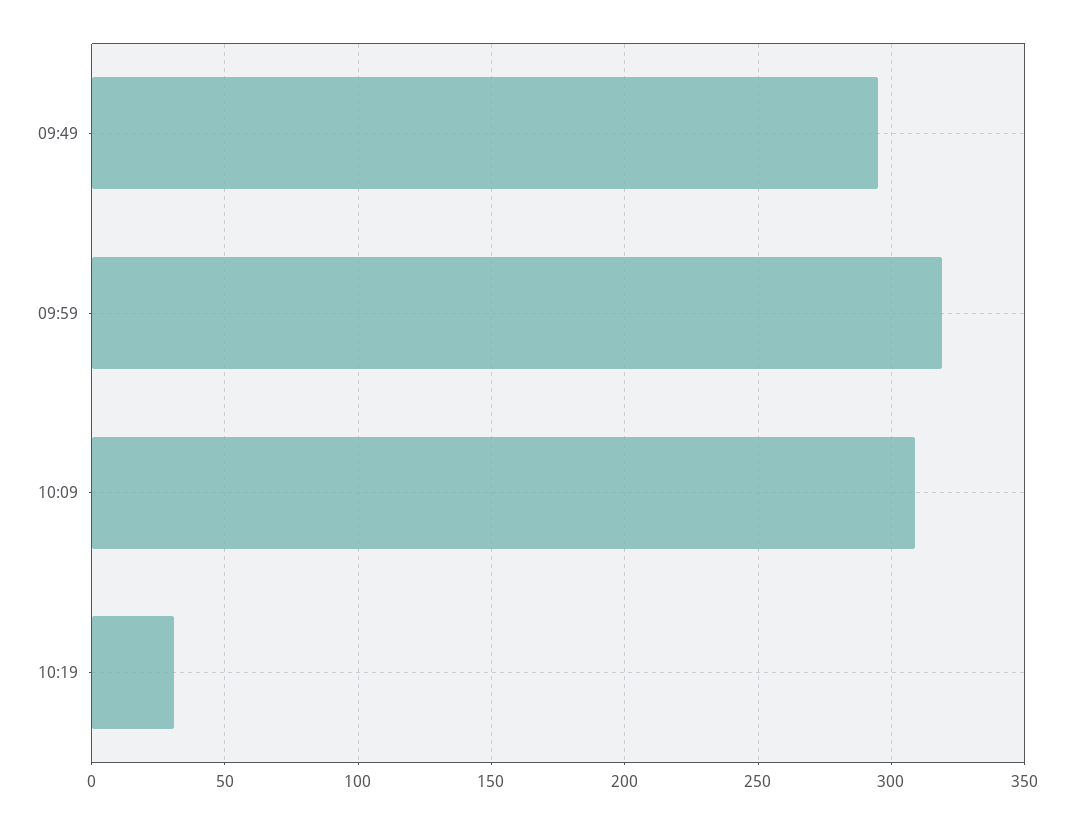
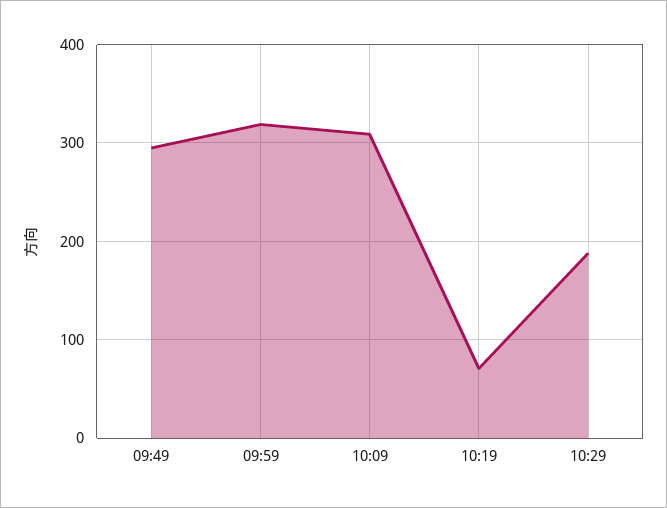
10:19: 30 -> 70
10:29: none -> 190

